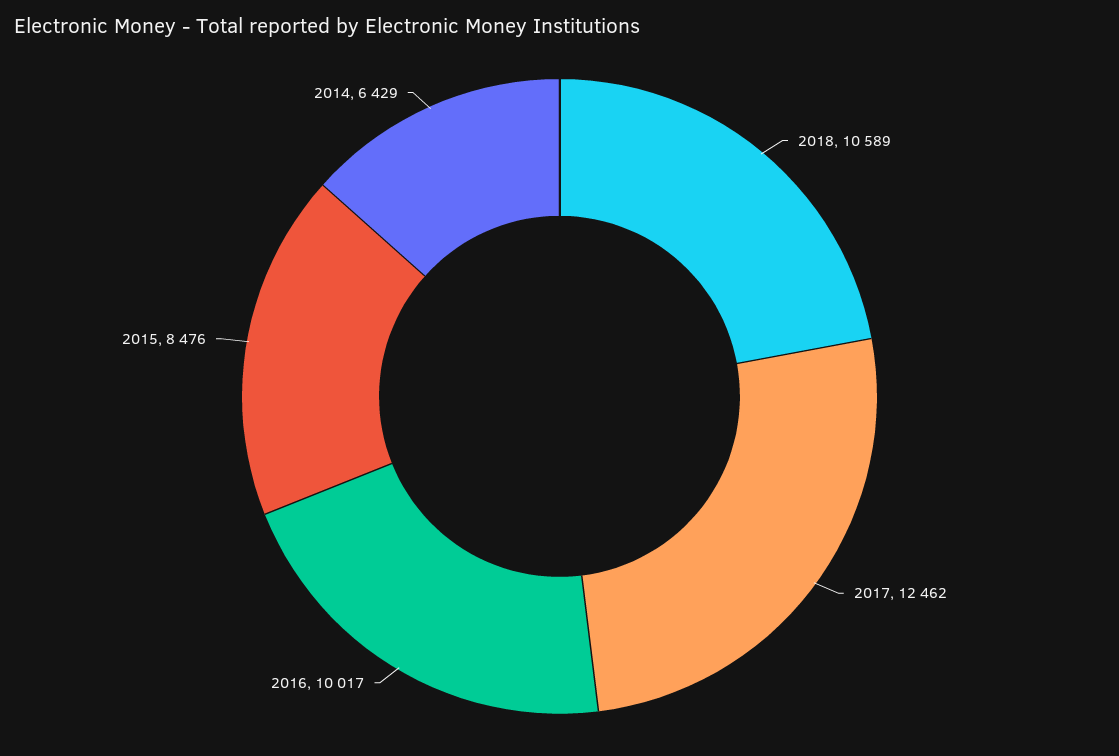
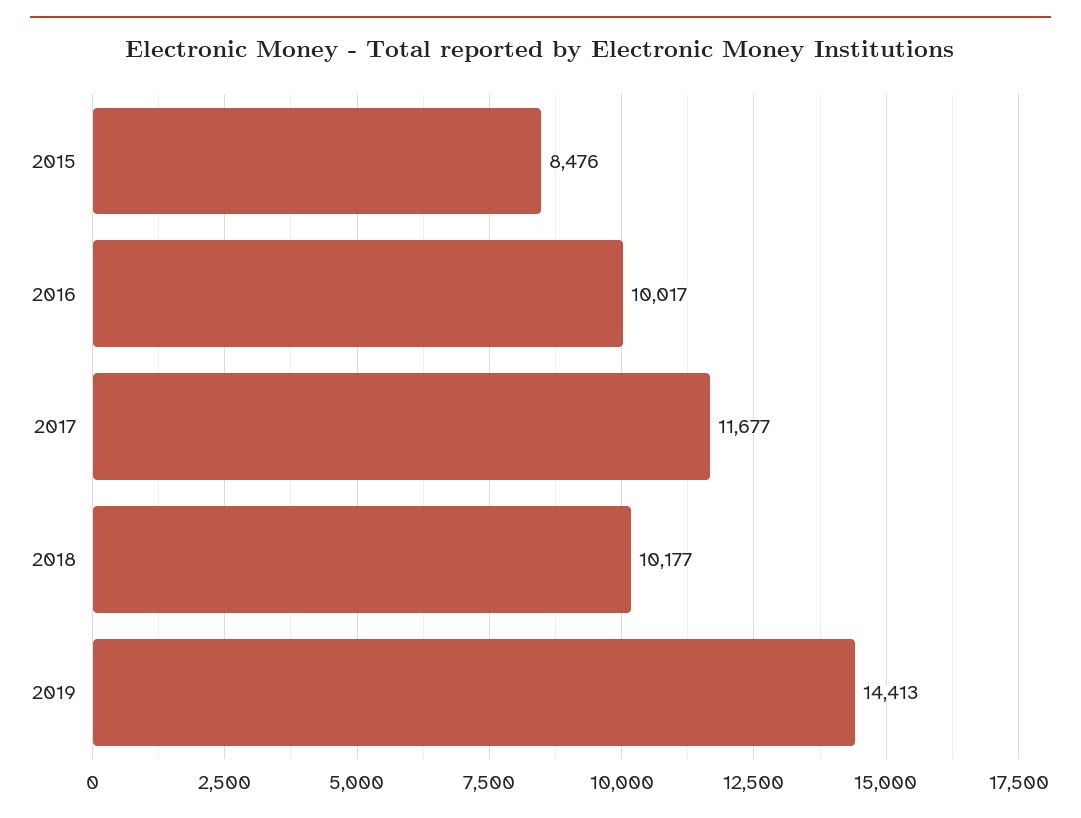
2018: 10589 -> 10177
2017: 12462 -> 11677
2014: 6429 -> none
2019: none -> 14413

